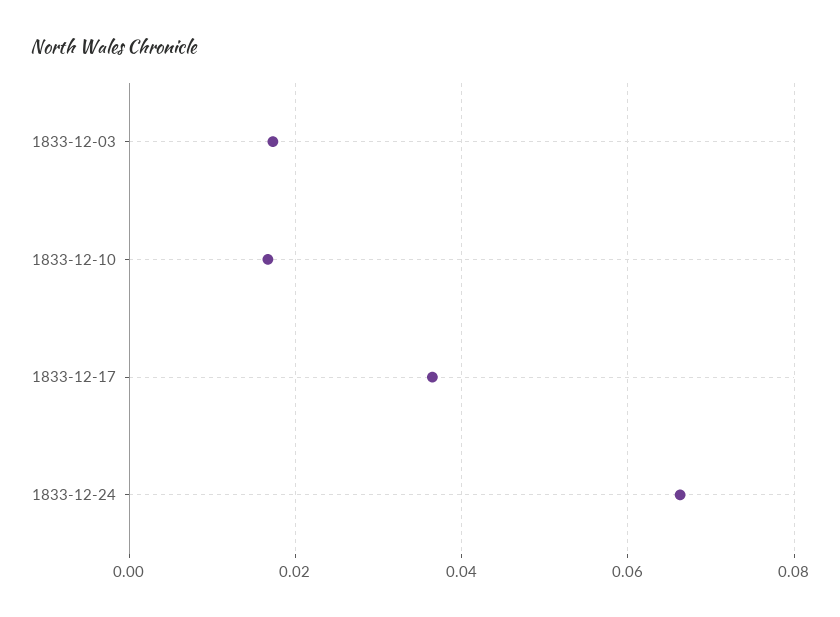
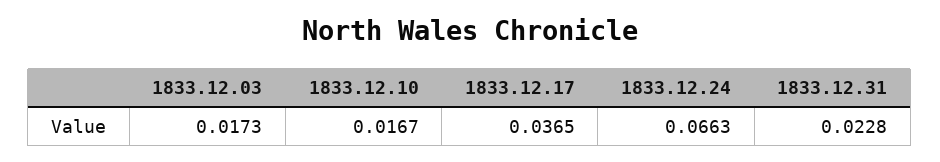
1833.12.31: none -> 0.0228

